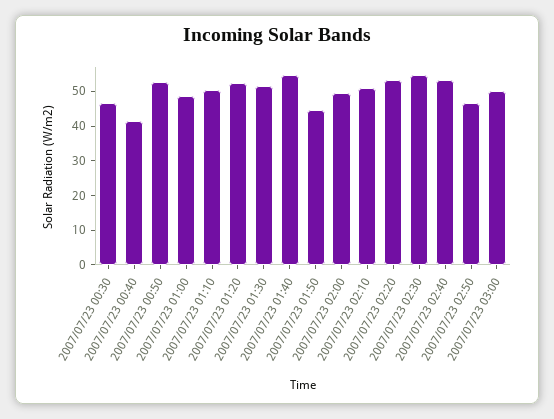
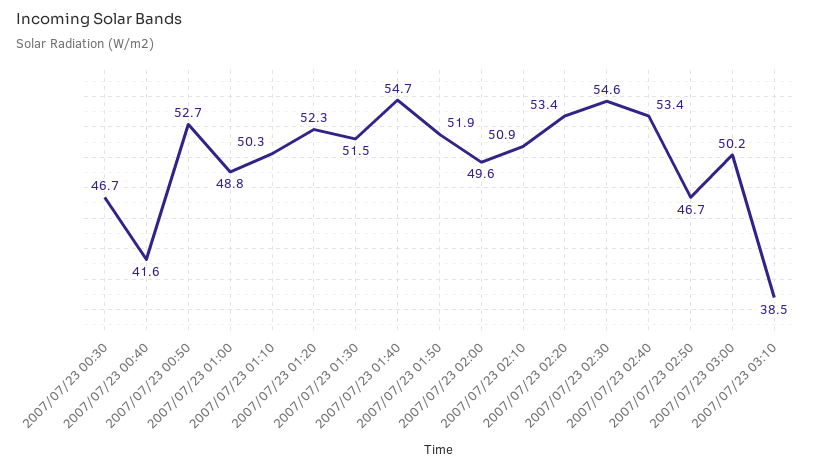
2007/07/23 01:50: 45 -> 51.9
2007/07/23 03:10: none -> 38.5

